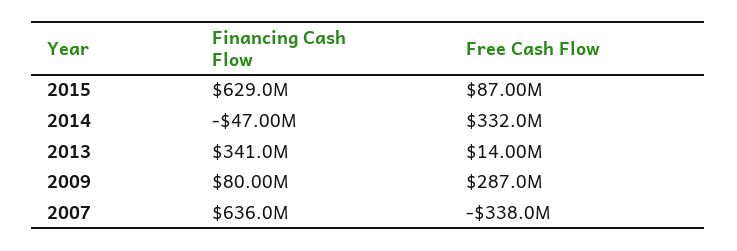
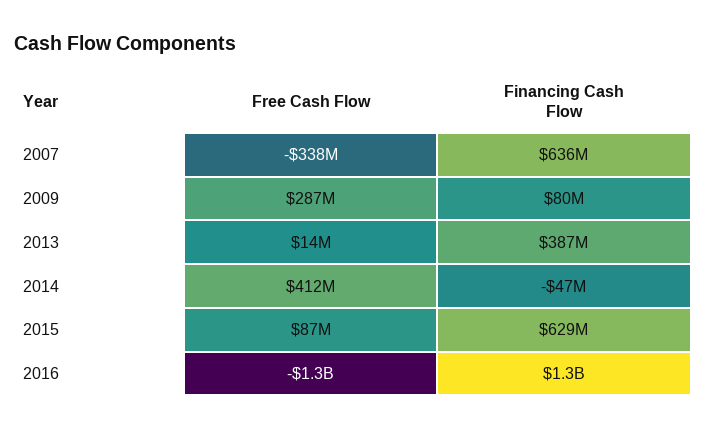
Free Cash Flow, 2014: 332000000 -> 412000000
Financing Cash Flow, 2013: 341000000 -> 387000000
Free Cash Flow, 2016: none -> -1300000000
Financing Cash Flow, 2016: none -> 1300000000

